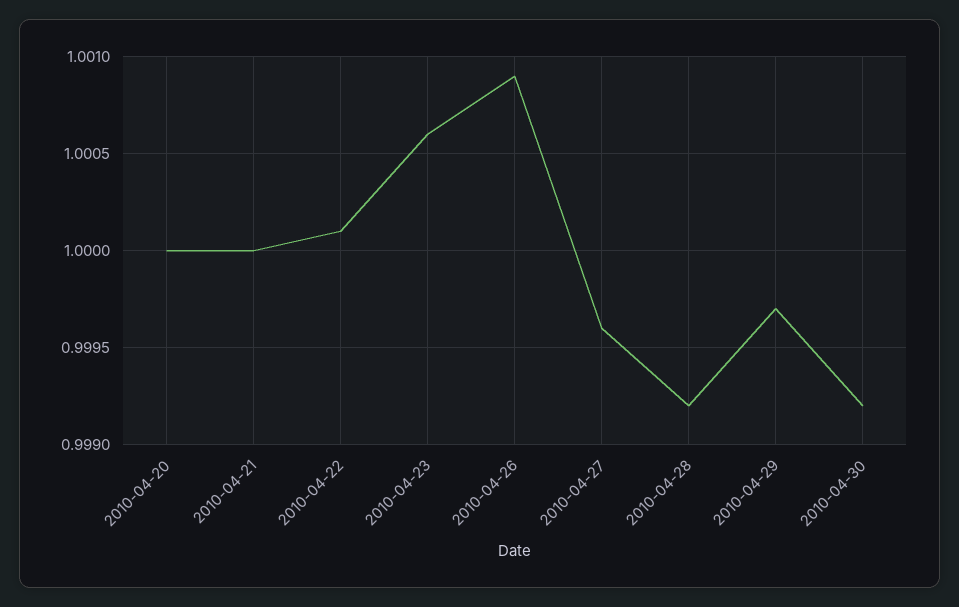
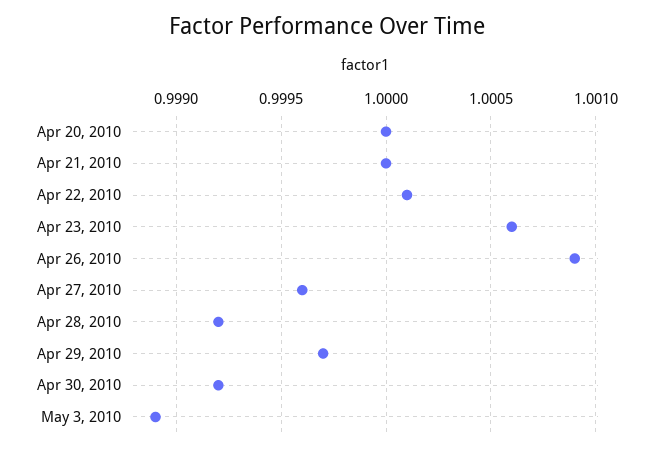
May 3, 2010: none -> 0.9989

